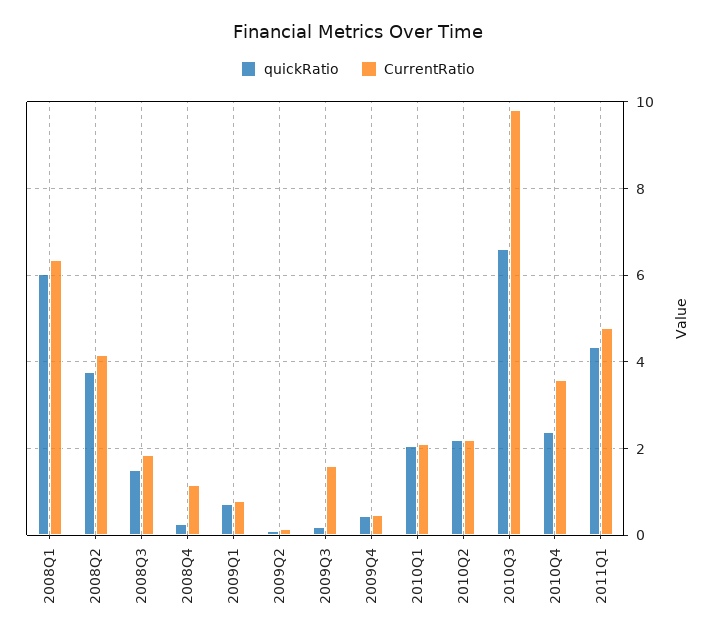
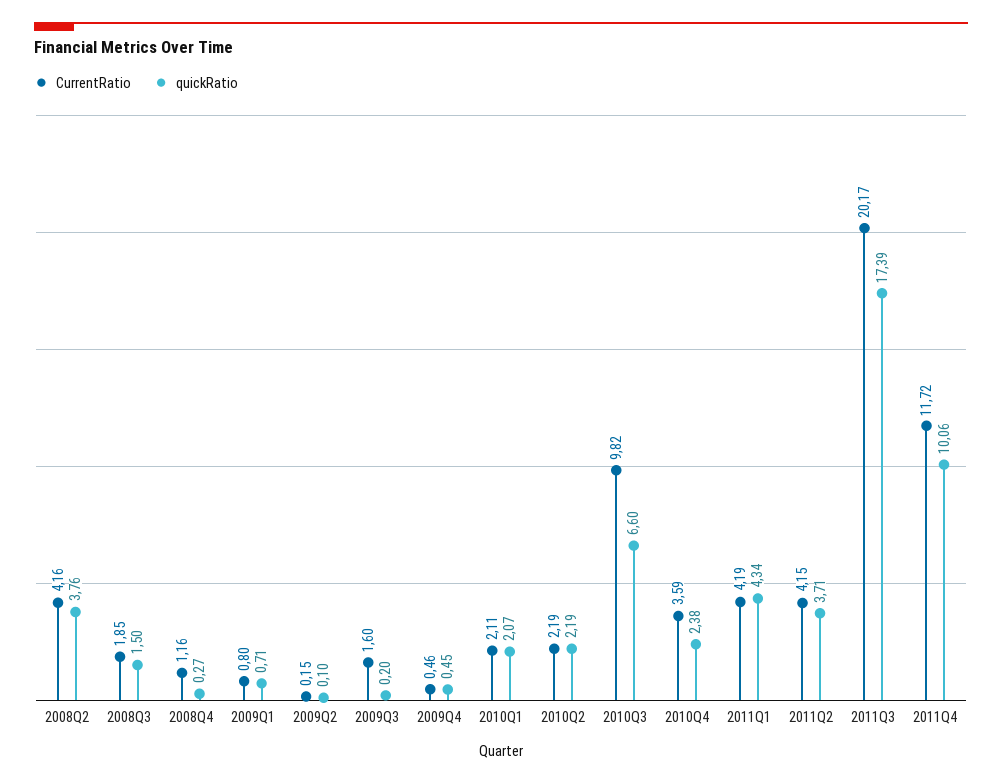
quickRatio, 2008Q1: 6 -> none
CurrentRatio, 2008Q1: 6.4 -> none
CurrentRatio, 2011Q1: 4.8 -> 4.19
CurrentRatio, 2011Q2: none -> 4.15
quickRatio, 2011Q2: none -> 3.71
CurrentRatio, 2011Q3: none -> 20.17
quickRatio, 2011Q3: none -> 17.39
CurrentRatio, 2011Q4: none -> 11.72
quickRatio, 2011Q4: none -> 10.06

